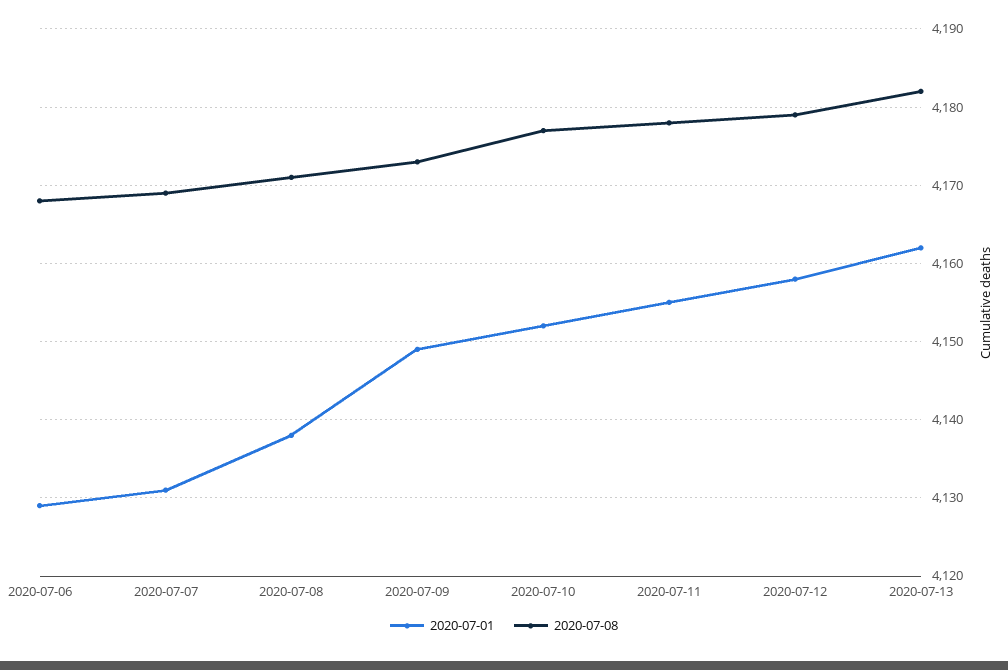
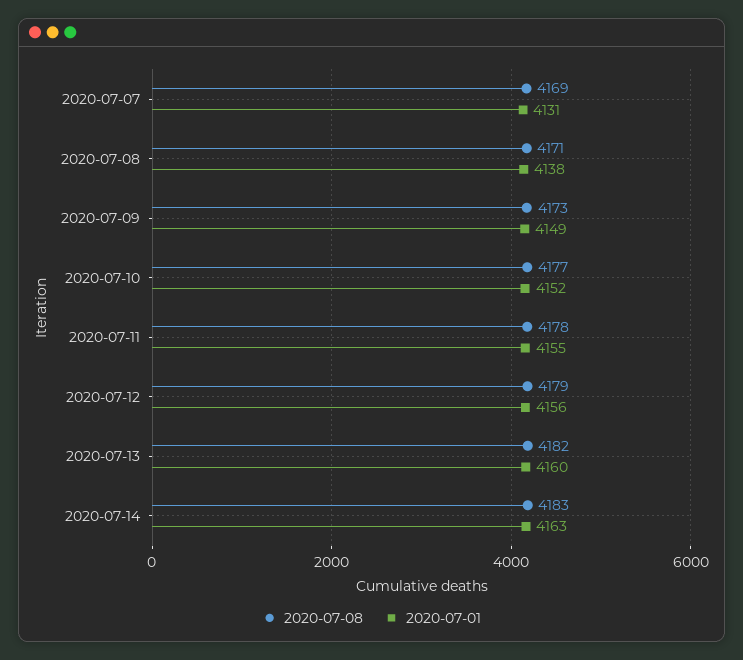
2020-07-01, 2020-07-06: 4129 -> none
2020-07-08, 2020-07-06: 4168 -> none
2020-07-01, 2020-07-12: 4158 -> 4156
2020-07-01, 2020-07-13: 4162 -> 4160
2020-07-08, 2020-07-14: none -> 4183
2020-07-01, 2020-07-14: none -> 4163

